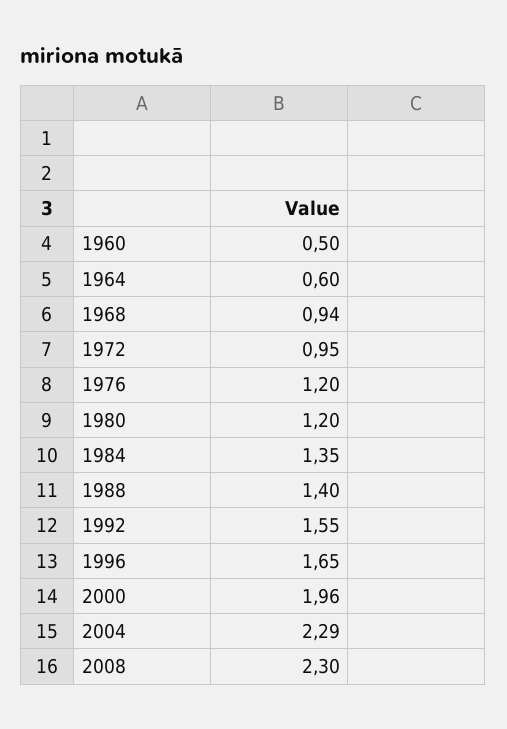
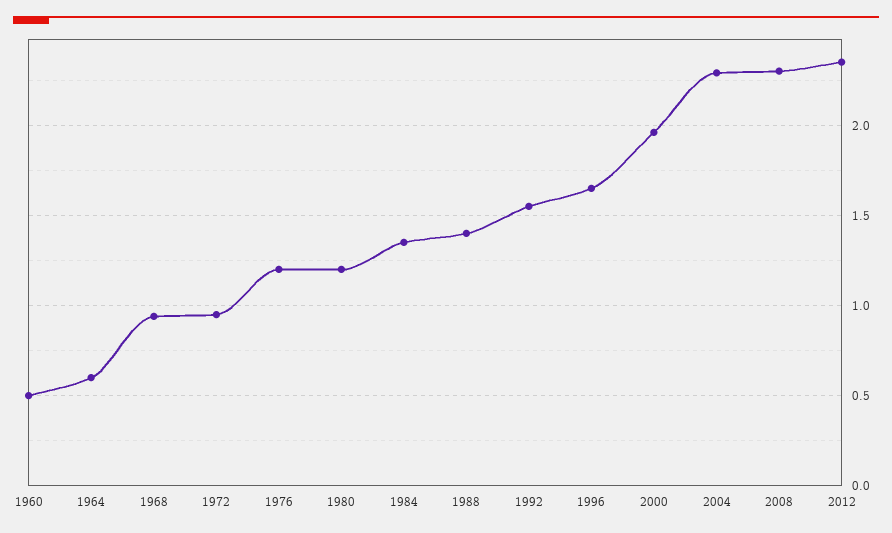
2012: none -> 2.35

